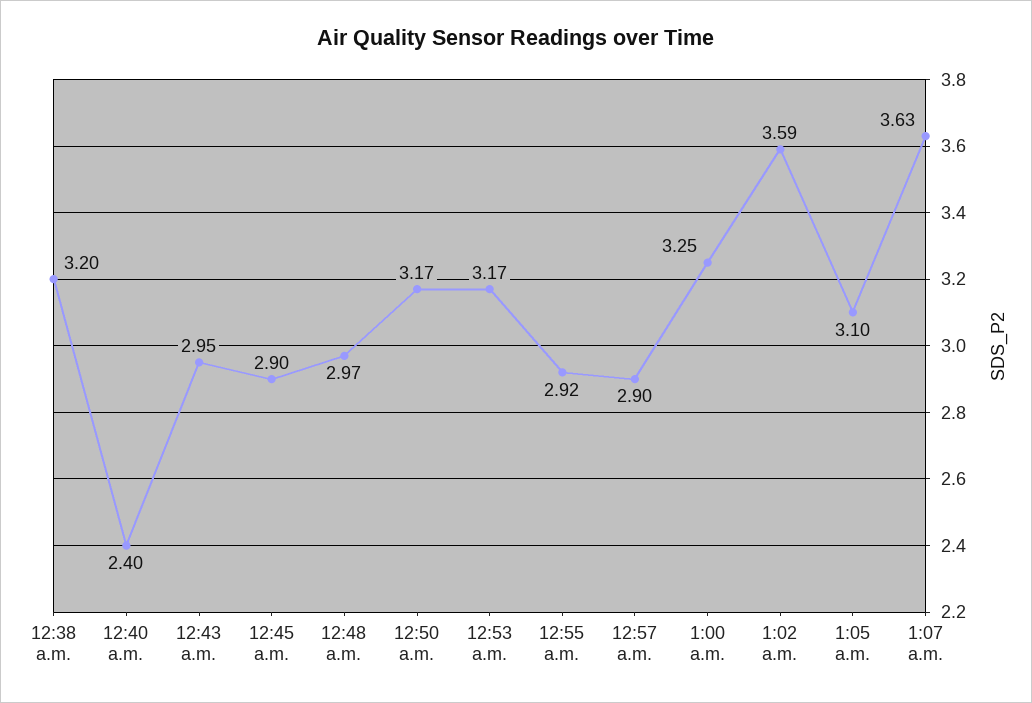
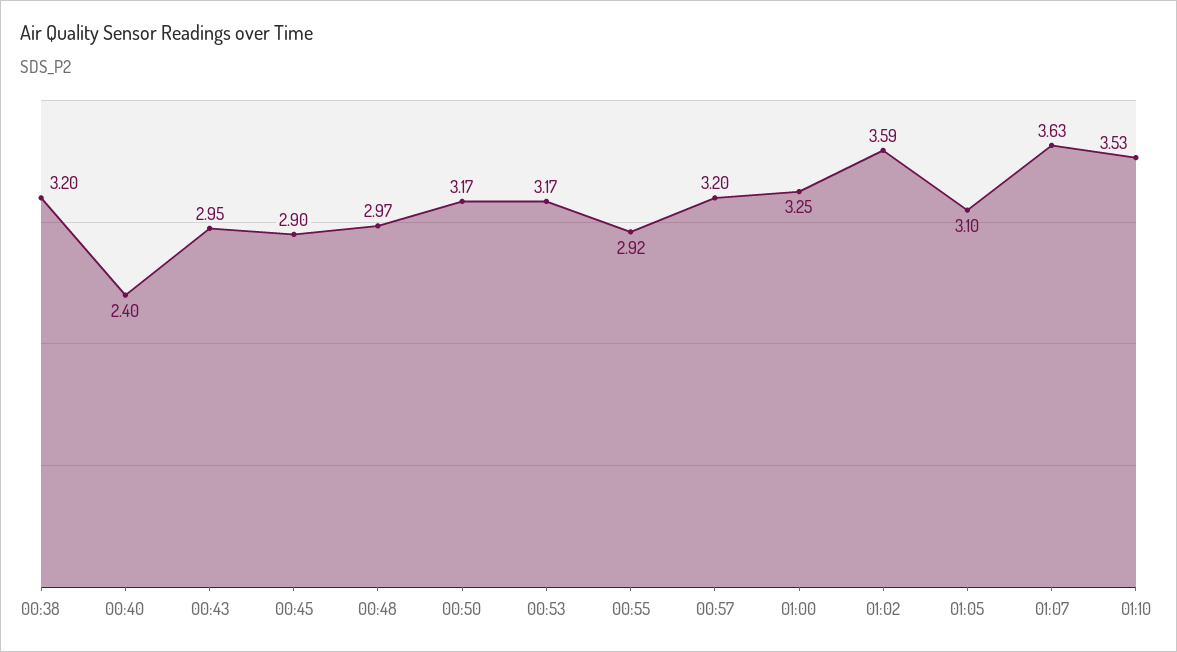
12:57 a.m.: 2.9 -> 3.2
01:10: none -> 3.53

